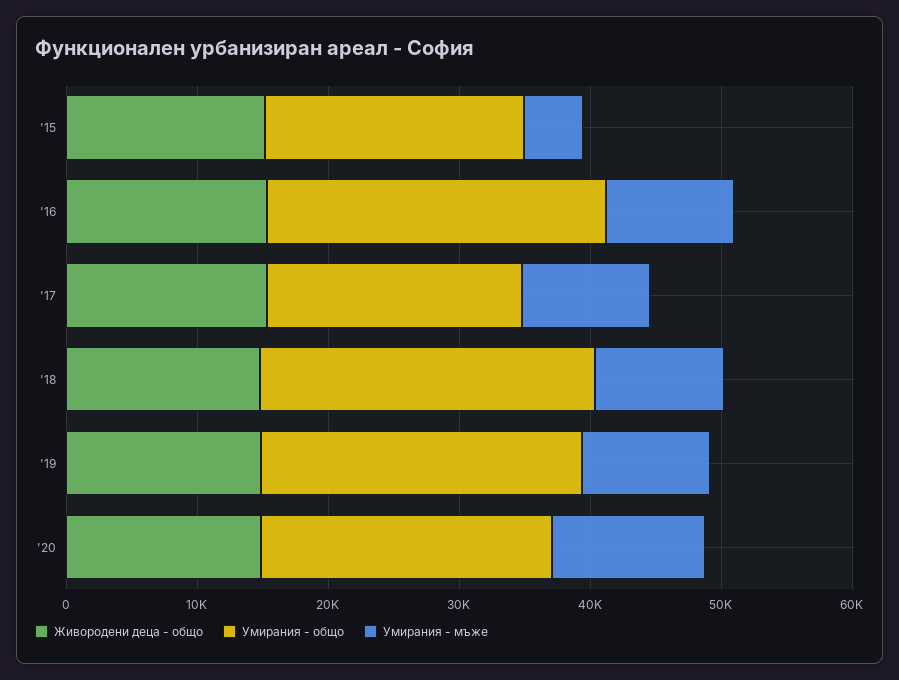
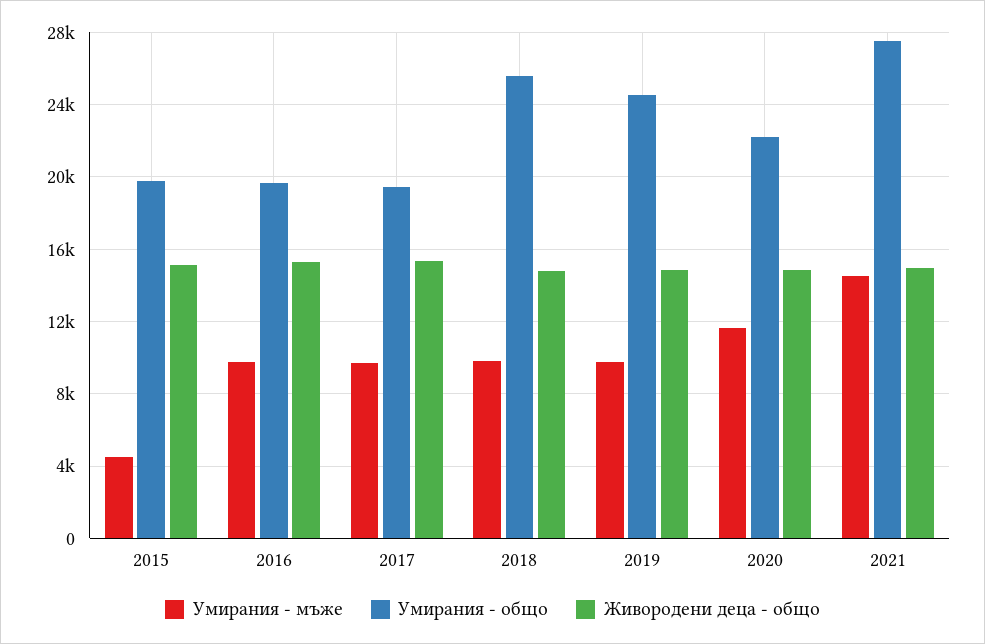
Умирания - общо, '16: 26000 -> 19500
Умирания - мъже, 2021: none -> 14500
Умирания - общо, 2021: none -> 27500
Живородени деца - общо, 2021: none -> 15000

